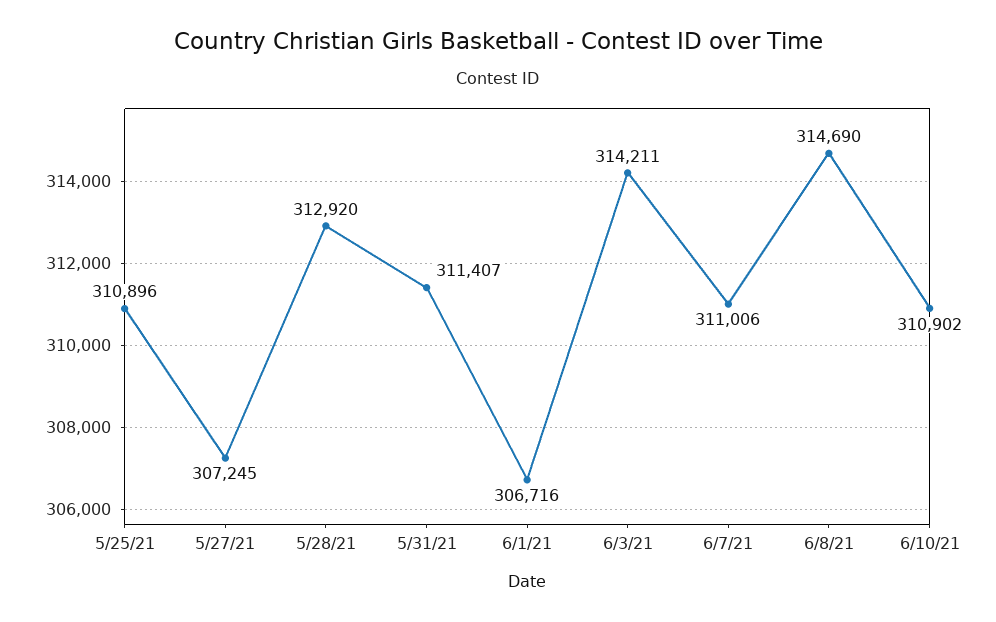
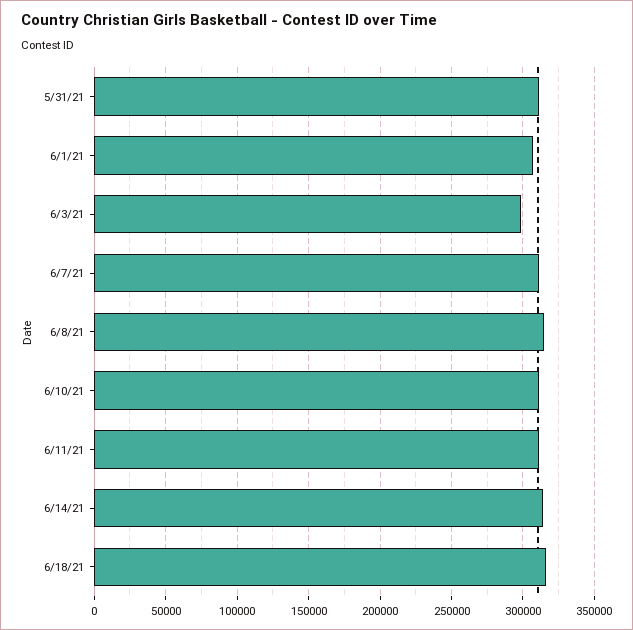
5/25/21: 310896 -> none
5/27/21: 307245 -> none
5/28/21: 312920 -> none
6/3/21: 314211 -> 300000
6/11/21: none -> 310000
6/14/21: none -> 315000
6/18/21: none -> 315000

